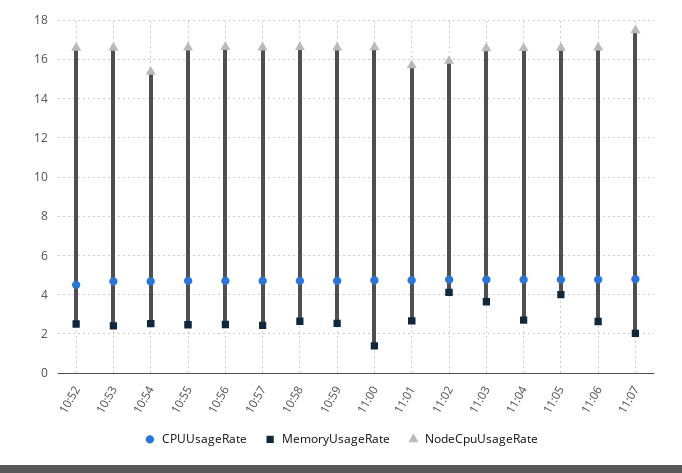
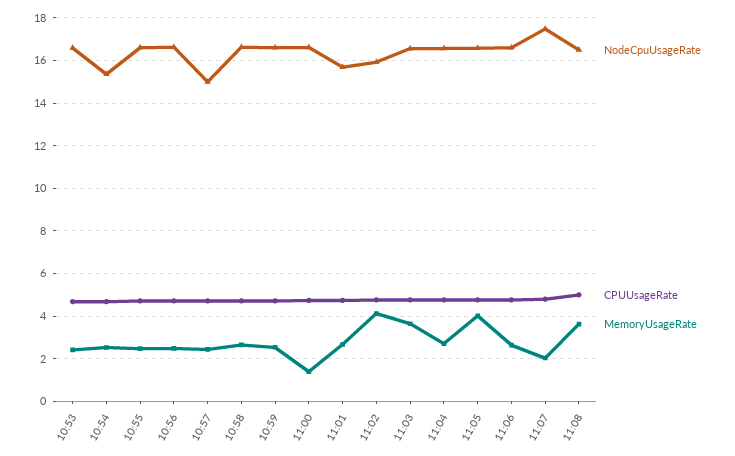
CPUUsageRate, 10:52: 4.5 -> none
MemoryUsageRate, 10:52: 2.5 -> none
NodeCpuUsageRate, 10:52: 16.5 -> none
NodeCpuUsageRate, 10:57: 16.5 -> 15
NodeCpuUsageRate, 11:08: none -> 16.5
CPUUsageRate, 11:08: none -> 5
MemoryUsageRate, 11:08: none -> 3.5

